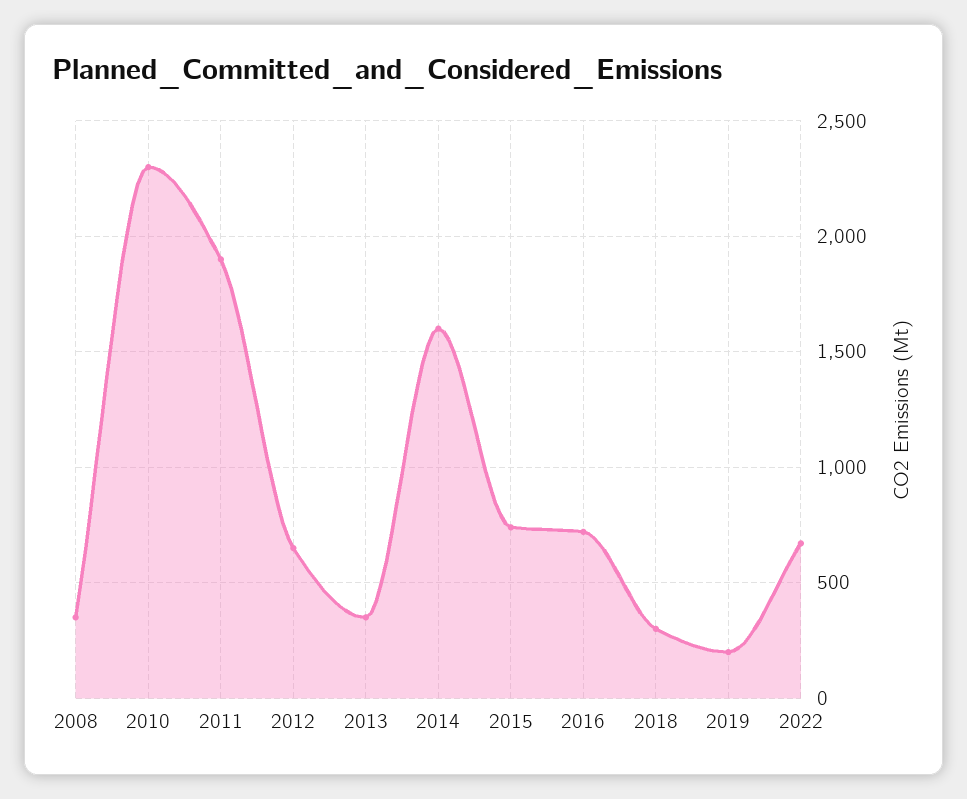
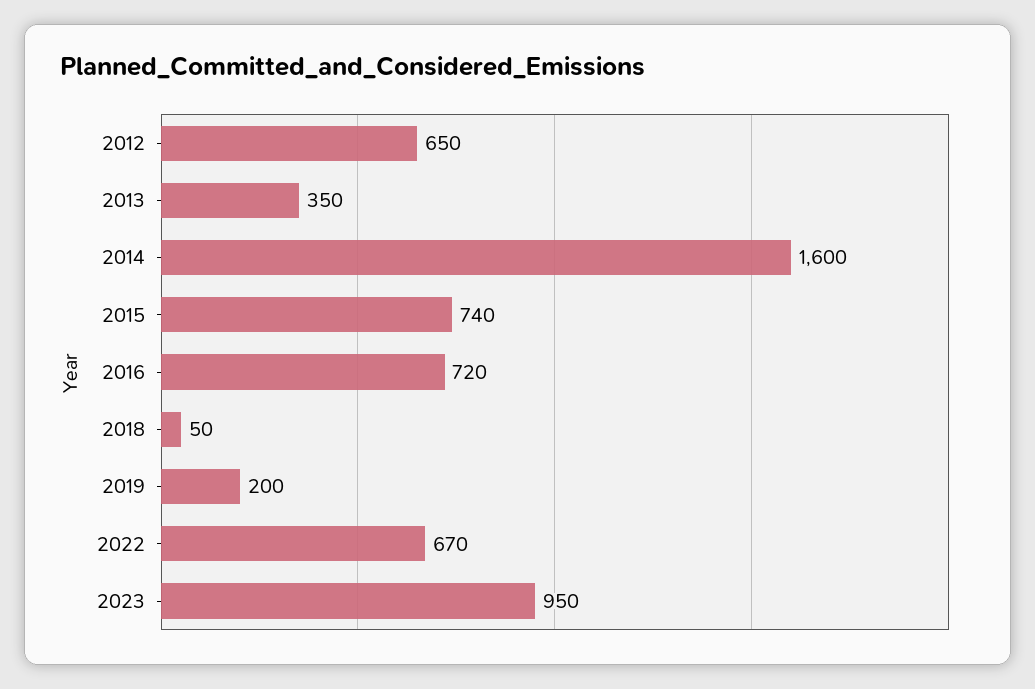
2008: 350 -> none
2010: 2300 -> none
2011: 1900 -> none
2018: 300 -> 50
2023: none -> 950

